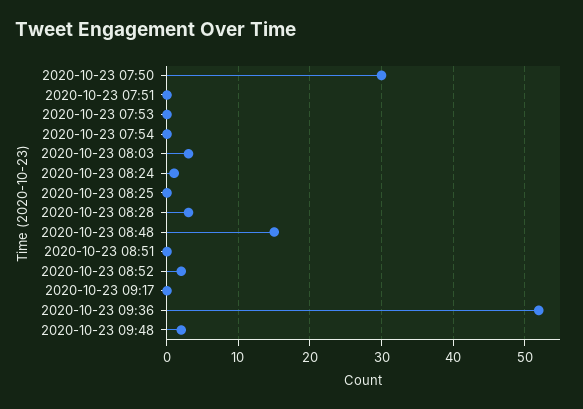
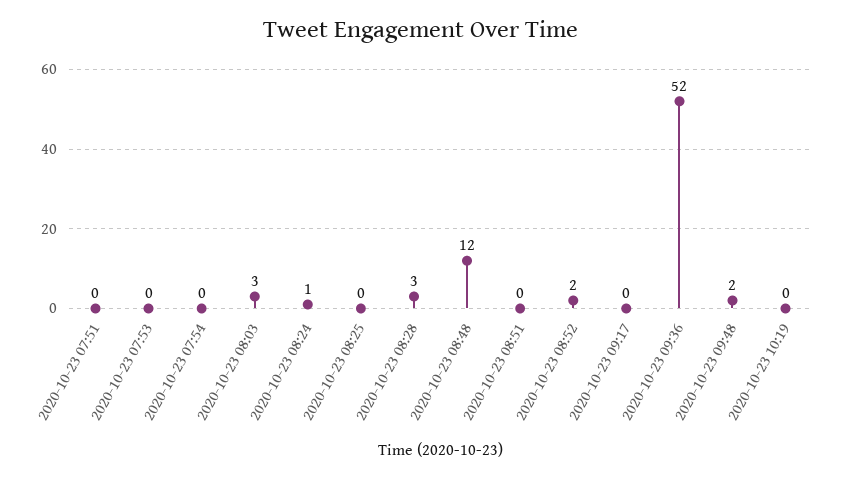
2020-10-23 07:50: 30 -> none
2020-10-23 08:48: 15 -> 12
2020-10-23 10:19: none -> 0

